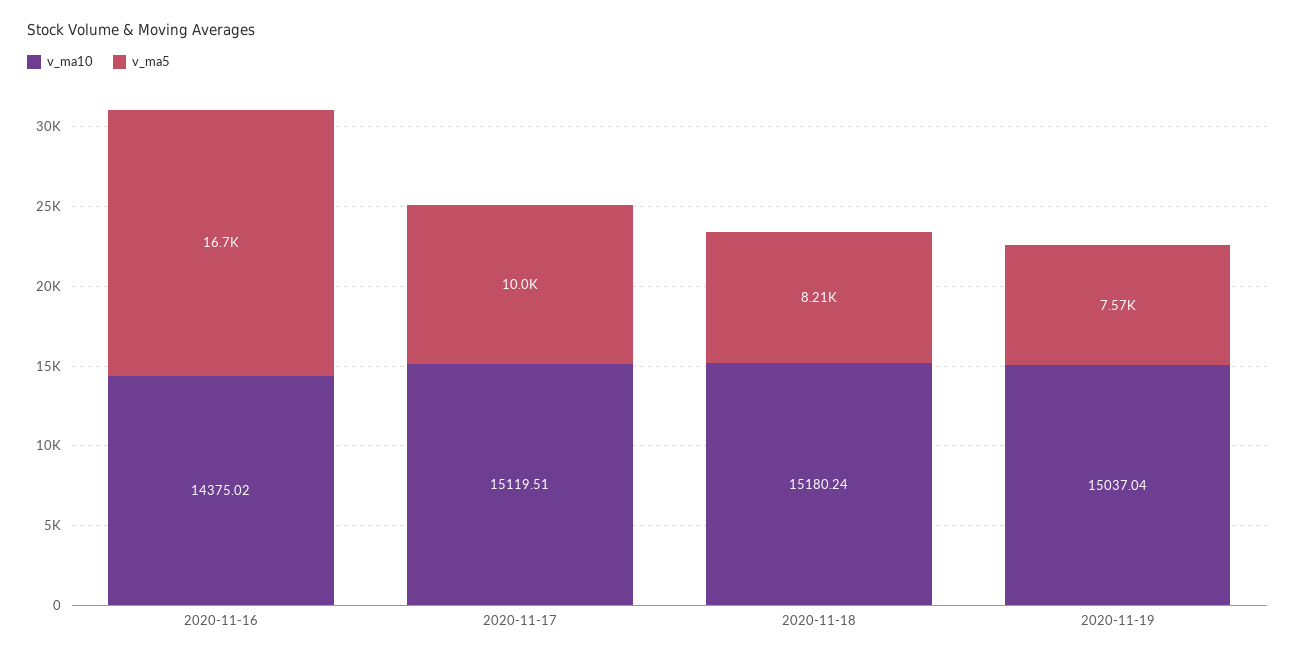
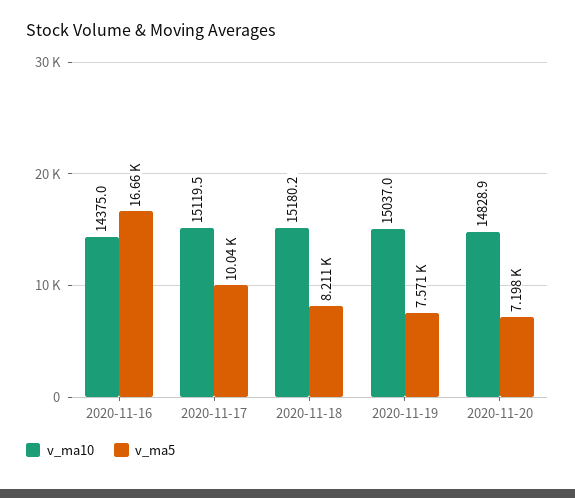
v_ma10, 2020-11-20: none -> 14828.9
v_ma5, 2020-11-20: none -> 7198

